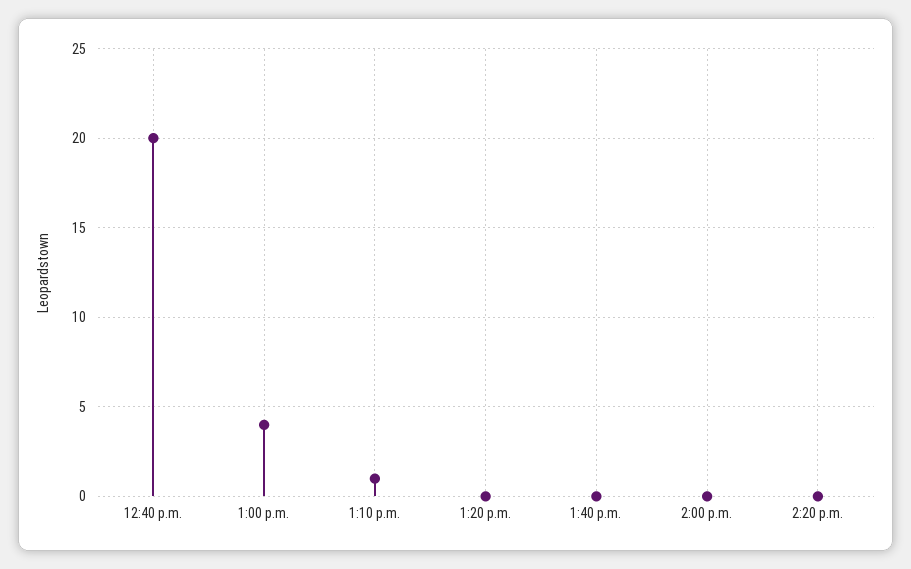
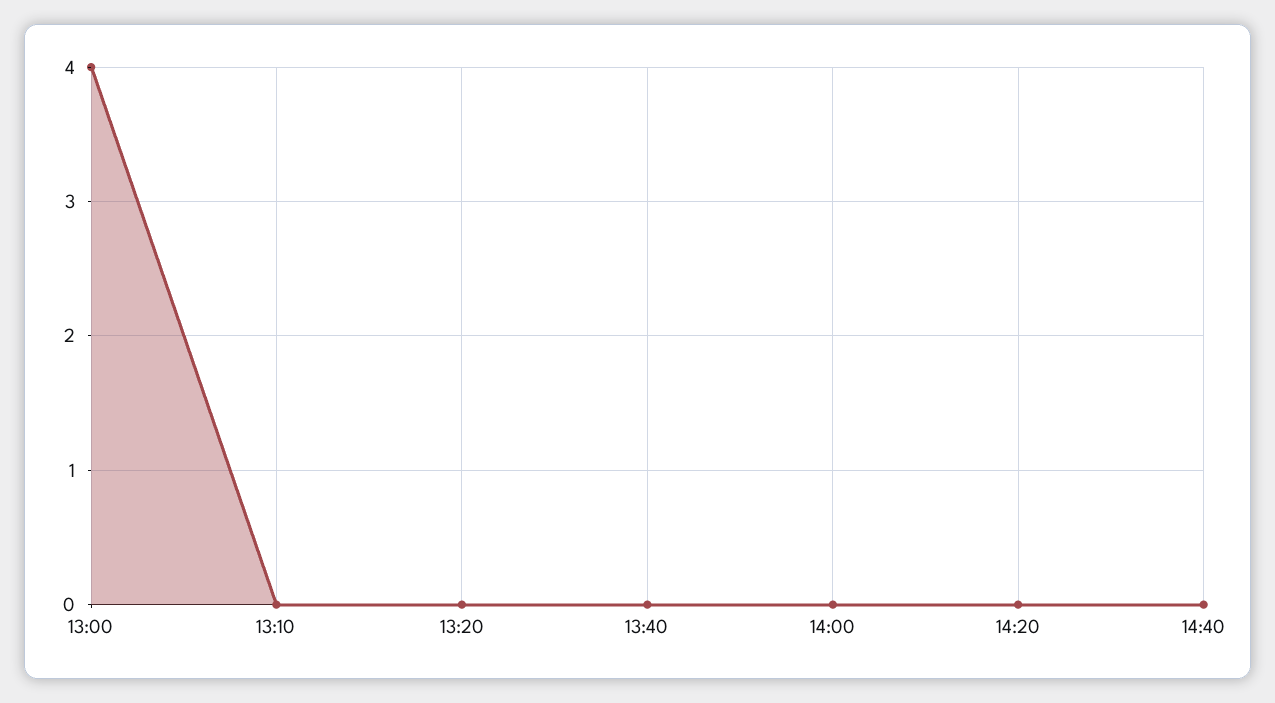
12:40 p.m.: 20 -> none
1:10 p.m.: 1 -> 0
14:40: none -> 0

